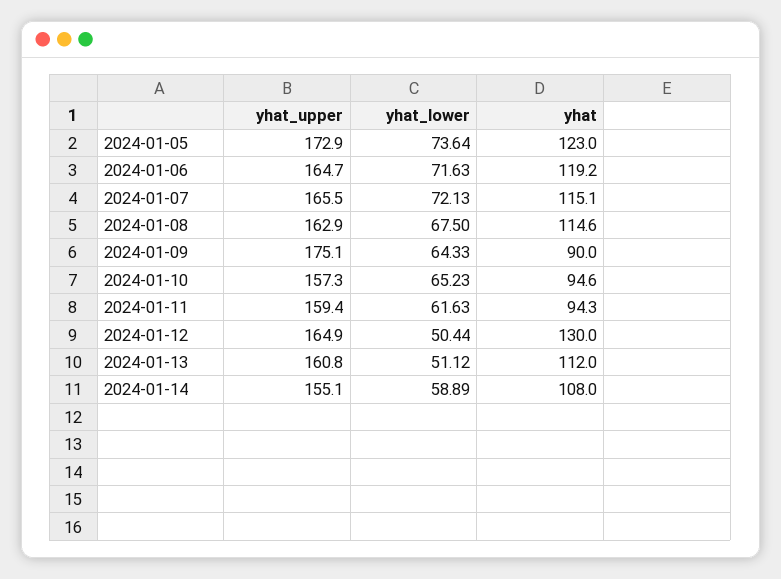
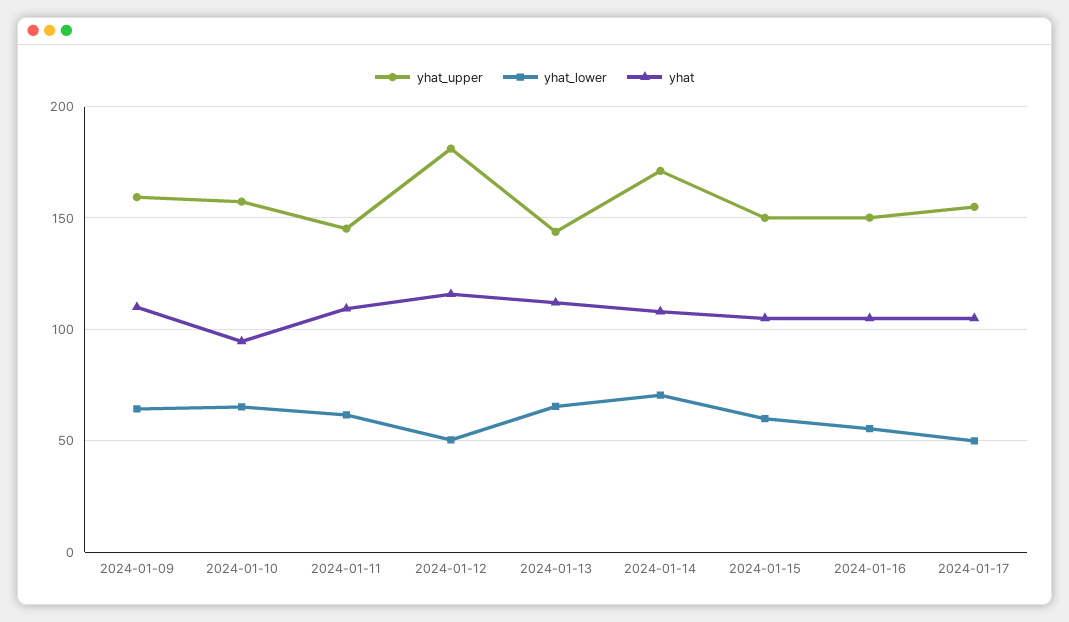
yhat_upper, 2024-01-05: 172.9 -> none
yhat_lower, 2024-01-05: 73.64 -> none
yhat, 2024-01-05: 123 -> none
yhat_upper, 2024-01-06: 164.7 -> none
yhat_lower, 2024-01-06: 71.63 -> none
yhat, 2024-01-06: 119.2 -> none
yhat_upper, 2024-01-07: 165.5 -> none
yhat_lower, 2024-01-07: 72.13 -> none
yhat, 2024-01-07: 115.1 -> none
yhat_upper, 2024-01-08: 162.9 -> none
yhat_lower, 2024-01-08: 67.5 -> none
yhat, 2024-01-08: 114.6 -> none
yhat_upper, 2024-01-09: 175.1 -> 160
yhat, 2024-01-09: 90 -> 110
yhat_upper, 2024-01-11: 159.4 -> 145
yhat, 2024-01-11: 94.3 -> 110
yhat_upper, 2024-01-12: 164.9 -> 180
yhat, 2024-01-12: 130 -> 115
yhat_upper, 2024-01-13: 160.8 -> 145
yhat_lower, 2024-01-13: 51.12 -> 65
yhat_upper, 2024-01-14: 155.1 -> 170
yhat_lower, 2024-01-14: 58.89 -> 70
yhat_upper, 2024-01-15: none -> 150
yhat_lower, 2024-01-15: none -> 60
yhat, 2024-01-15: none -> 105
yhat_upper, 2024-01-16: none -> 150
yhat_lower, 2024-01-16: none -> 55
yhat, 2024-01-16: none -> 105
yhat_upper, 2024-01-17: none -> 155
yhat_lower, 2024-01-17: none -> 50
yhat, 2024-01-17: none -> 105

